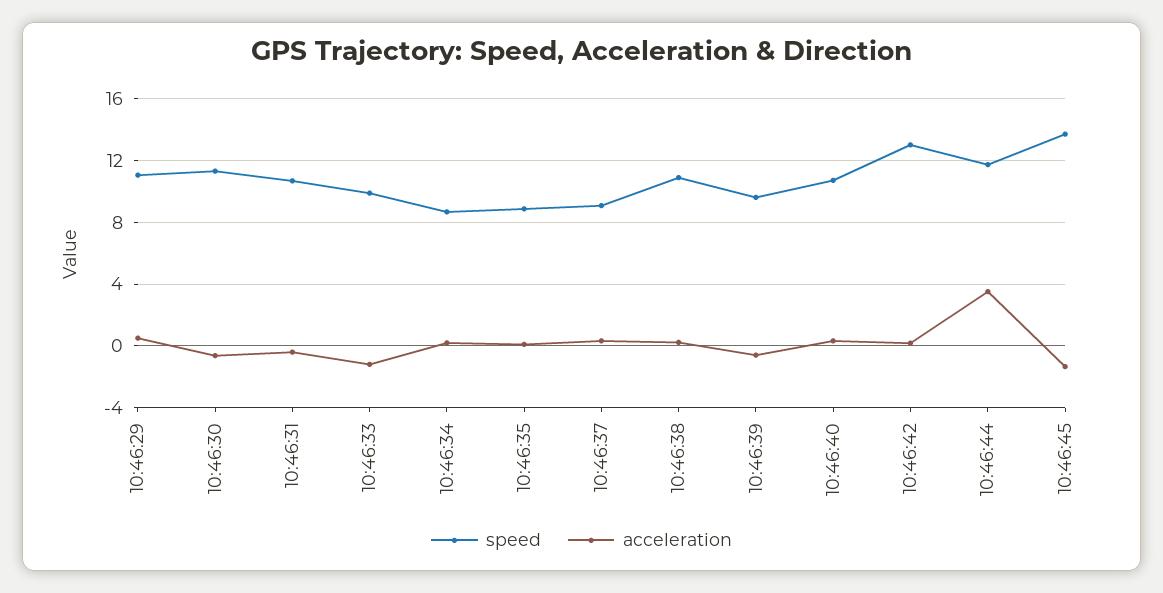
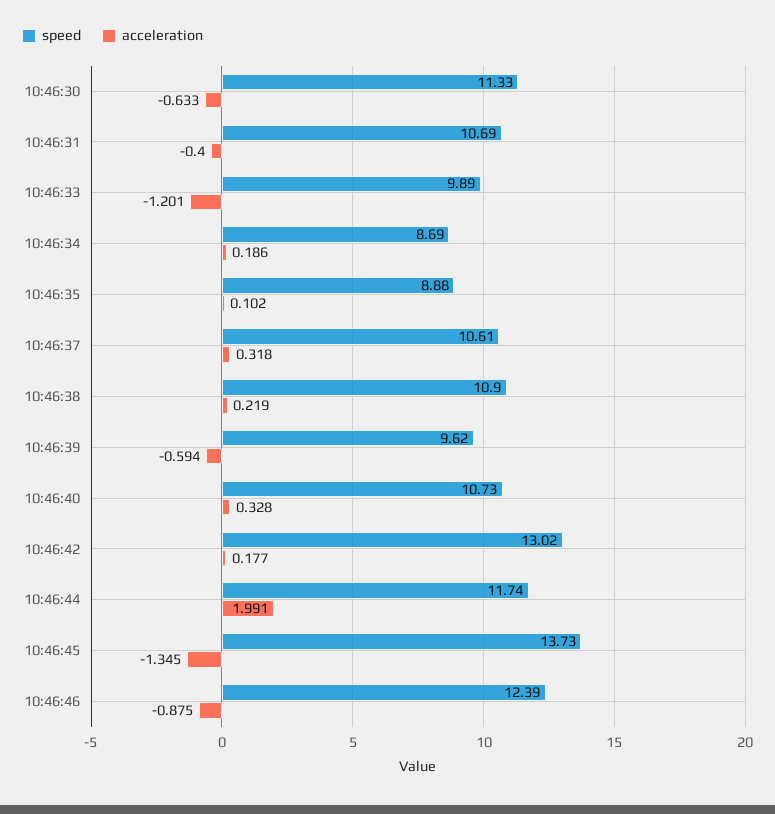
speed, 10:46:29: 11 -> none
acceleration, 10:46:29: 0.5 -> none
speed, 10:46:37: 9 -> 10.61
acceleration, 10:46:44: 3.5 -> 1.991
speed, 10:46:46: none -> 12.39
acceleration, 10:46:46: none -> -0.875

